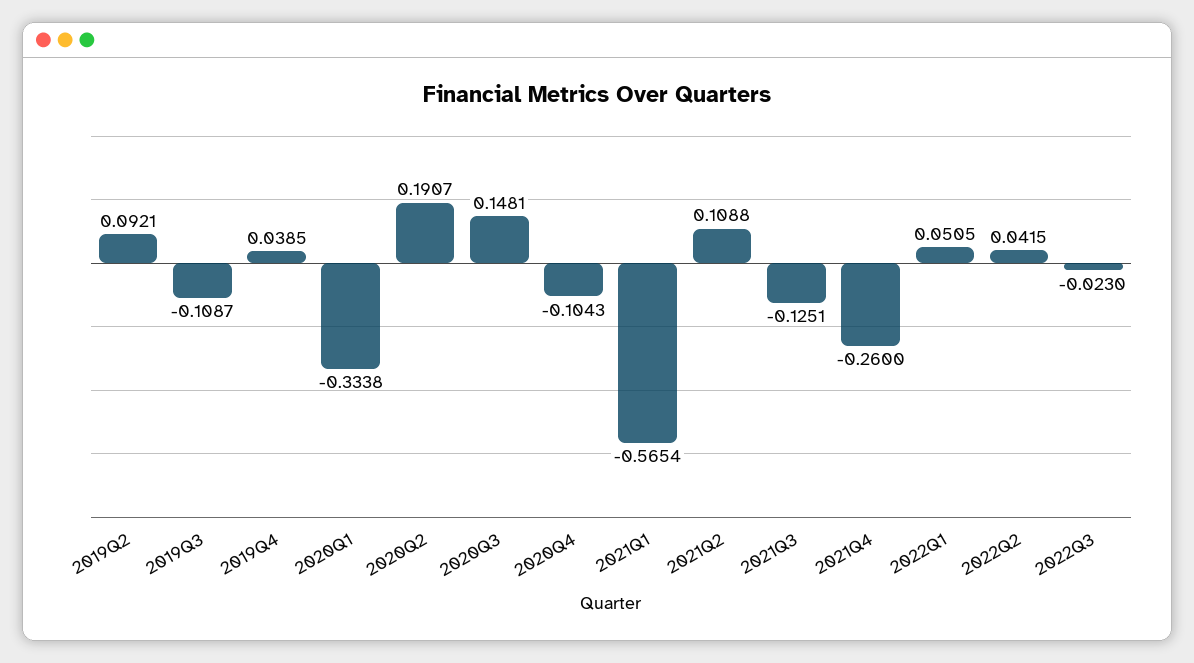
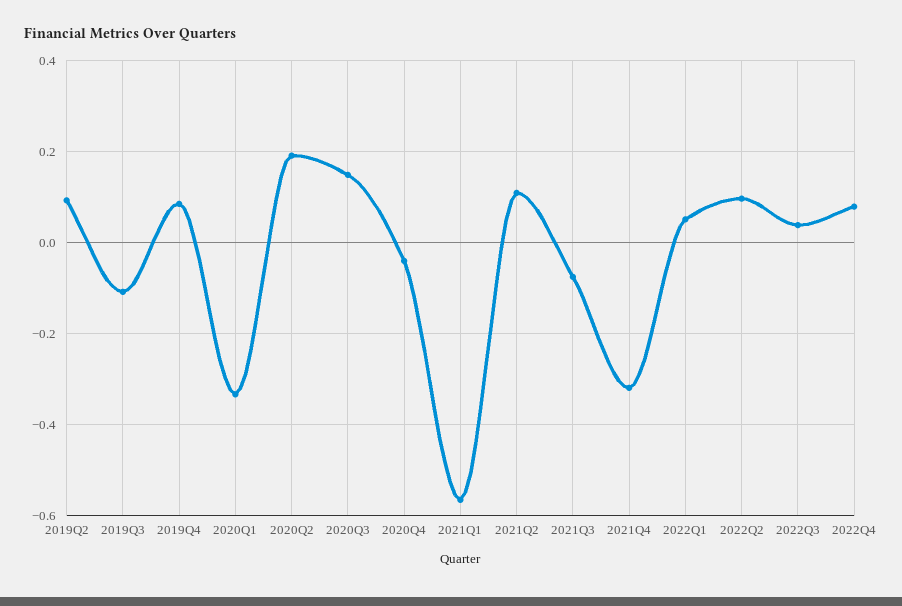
2019Q4: 0.0385 -> 0.08
2020Q4: -0.1043 -> -0.04
2021Q3: -0.1251 -> -0.08
2021Q4: -0.26 -> -0.32
2022Q2: 0.0415 -> 0.1
2022Q3: -0.023 -> 0.04
2022Q4: none -> 0.08

